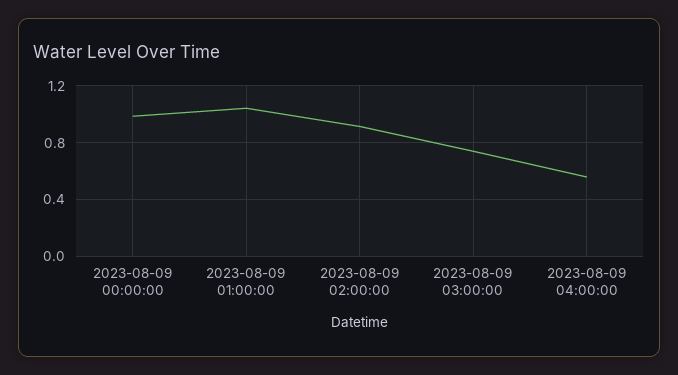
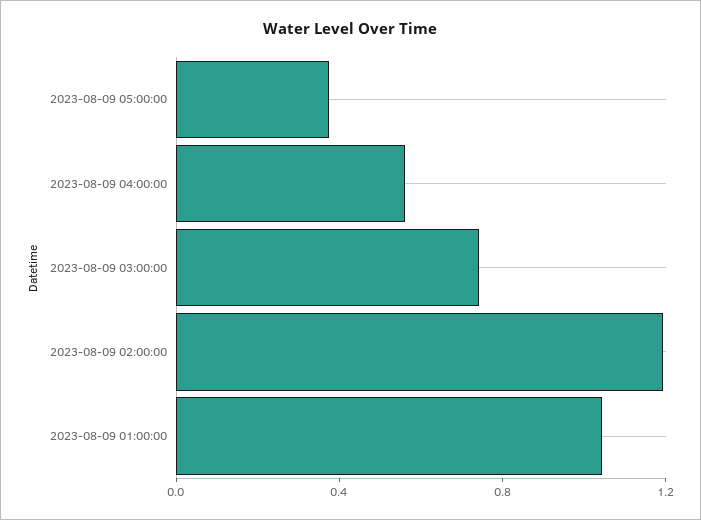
2023-08-09 00:00:00: 1 -> none
2023-08-09 02:00:00: 0.9 -> 1.2
2023-08-09 05:00:00: none -> 0.4

